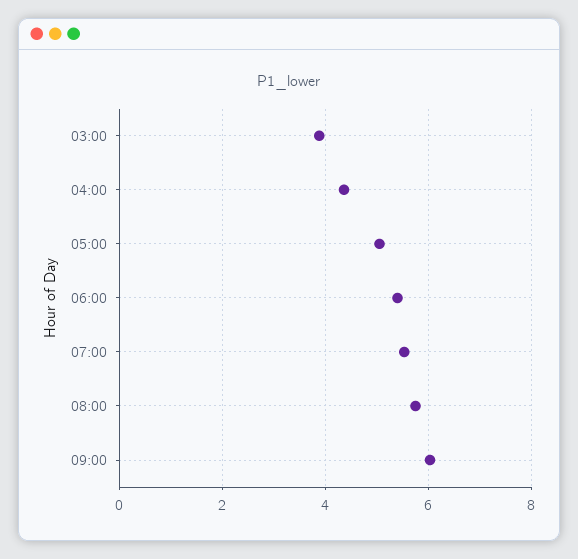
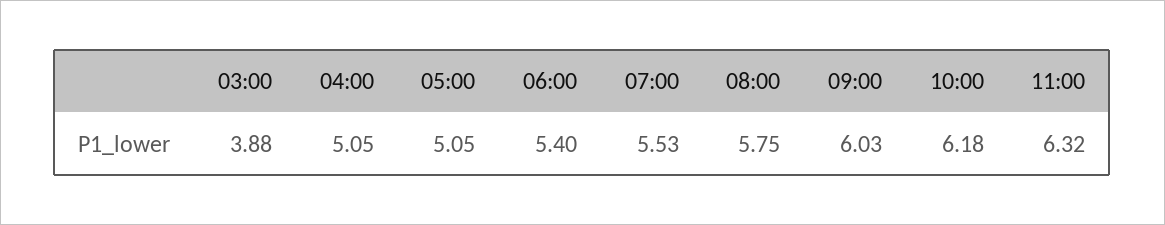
04:00: 4.4 -> 5.05
10:00: none -> 6.18
11:00: none -> 6.32

